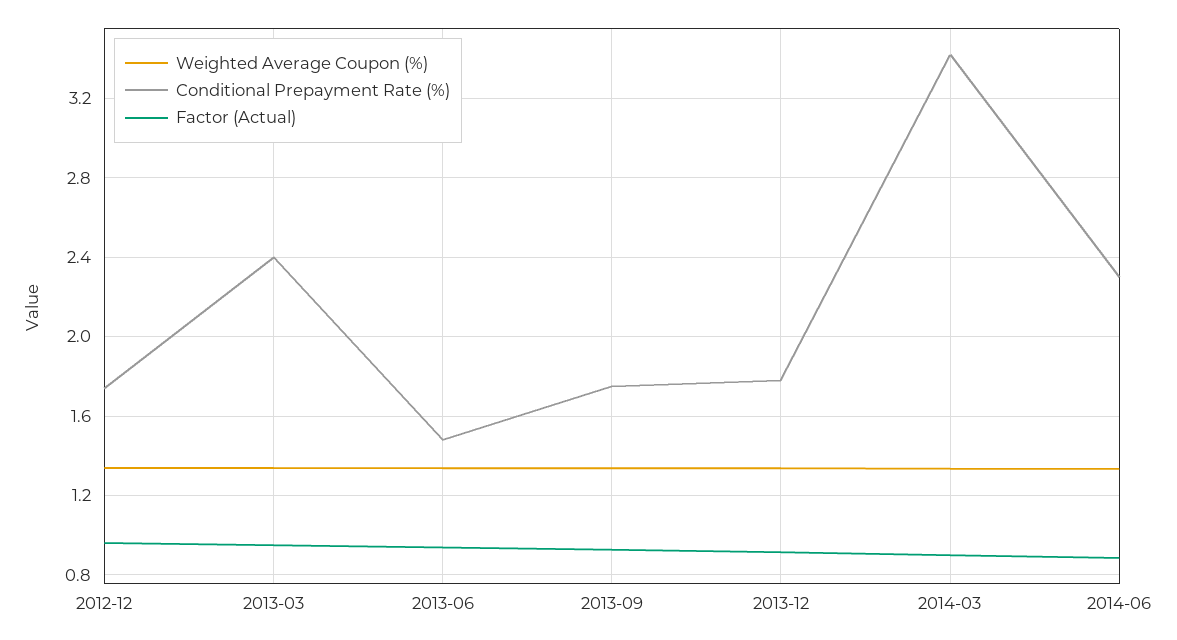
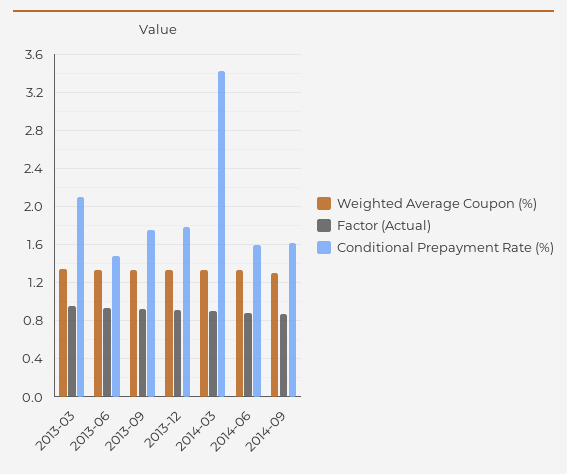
Weighted Average Coupon (%), 2012-12: 1.35 -> none
Conditional Prepayment Rate (%), 2012-12: 1.75 -> none
Factor (Actual), 2012-12: 0.95 -> none
Conditional Prepayment Rate (%), 2013-03: 2.4 -> 2.1
Conditional Prepayment Rate (%), 2014-06: 2.3 -> 1.6
Weighted Average Coupon (%), 2014-09: none -> 1.3
Factor (Actual), 2014-09: none -> 0.9
Conditional Prepayment Rate (%), 2014-09: none -> 1.6

